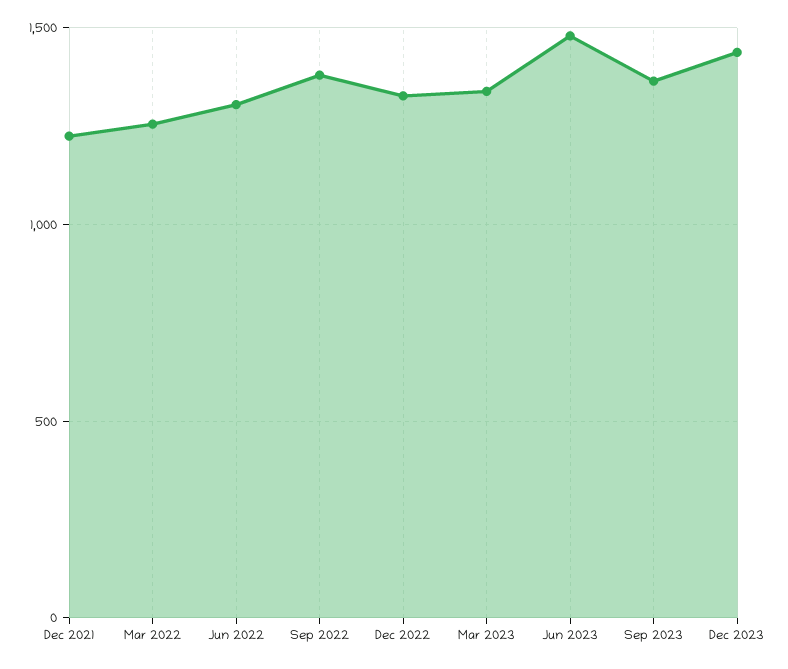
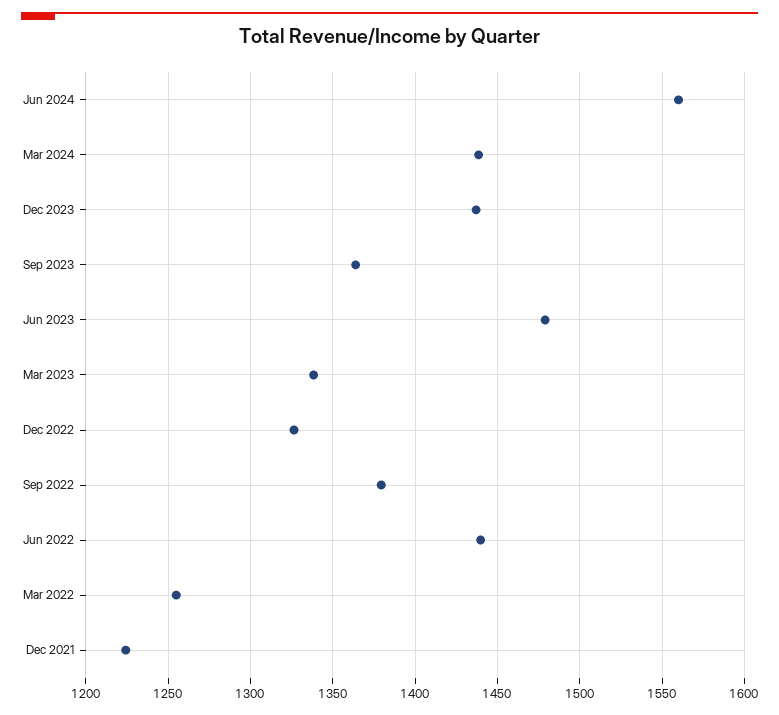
Jun 2022: 1300 -> 1440
Jun 2024: none -> 1560
Mar 2024: none -> 1440

